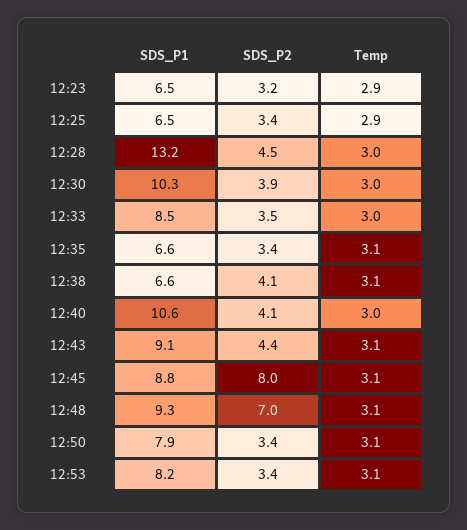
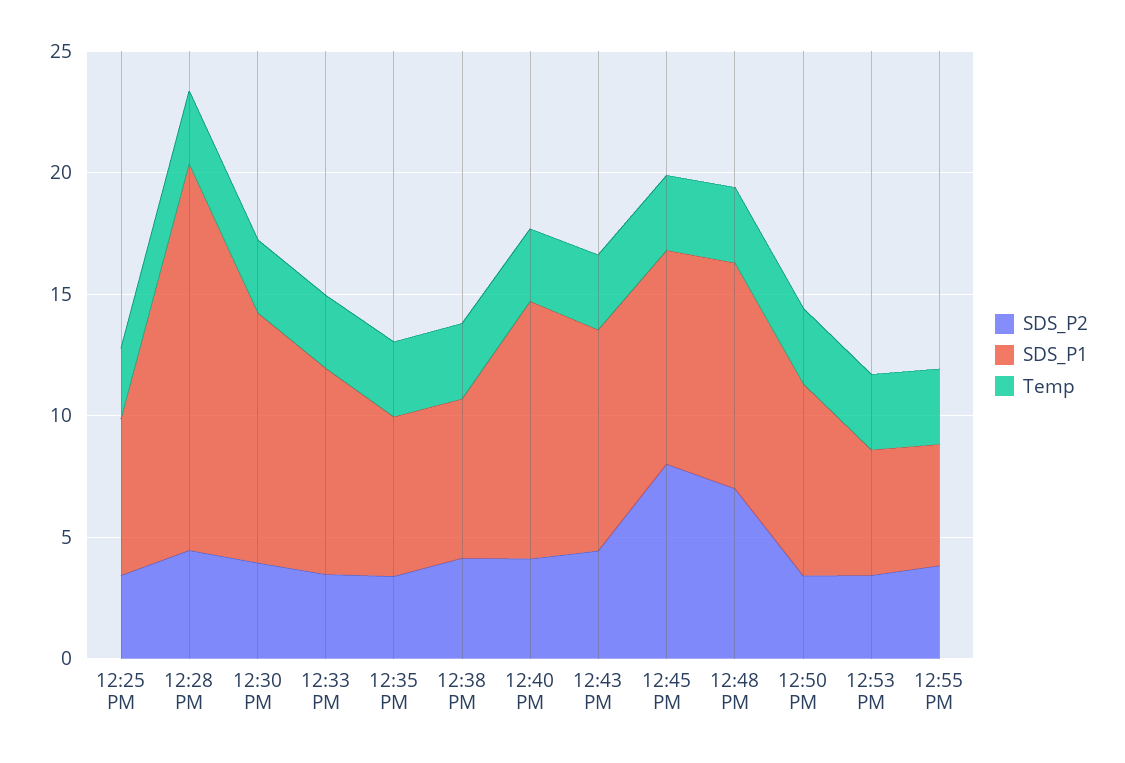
SDS_P1, 12:23: 6.5 -> none
SDS_P2, 12:23: 3.2 -> none
Temp, 12:23: 2.9 -> none
SDS_P1, 12:28: 13.2 -> 16
SDS_P1, 12:53: 8.2 -> 5
SDS_P2, 12:55 PM: none -> 4
SDS_P1, 12:55 PM: none -> 5
Temp, 12:55 PM: none -> 3

